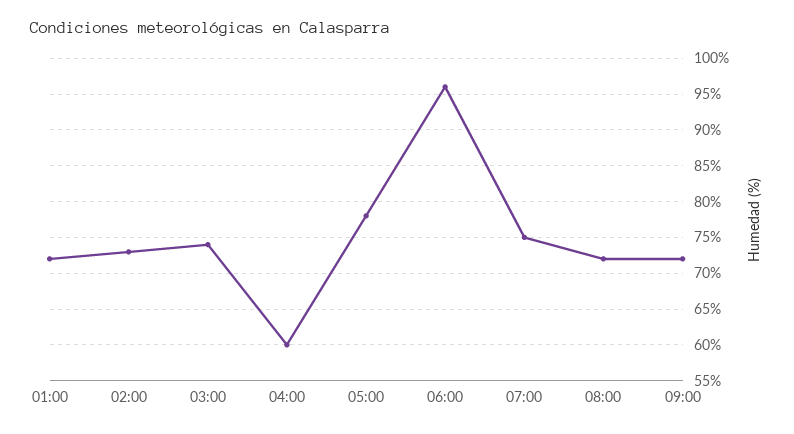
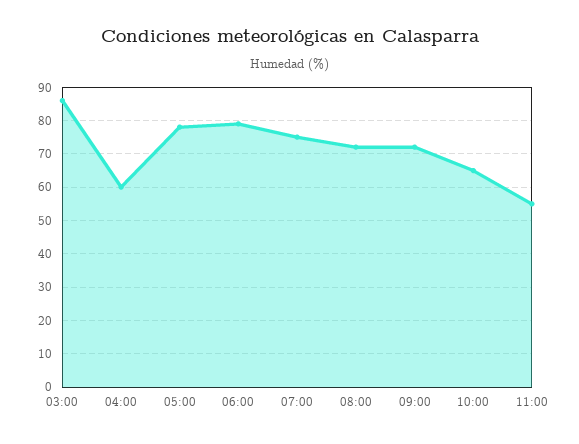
01:00: 72 -> none
02:00: 73 -> none
03:00: 74 -> 85
06:00: 96 -> 80
10:00: none -> 65
11:00: none -> 55

